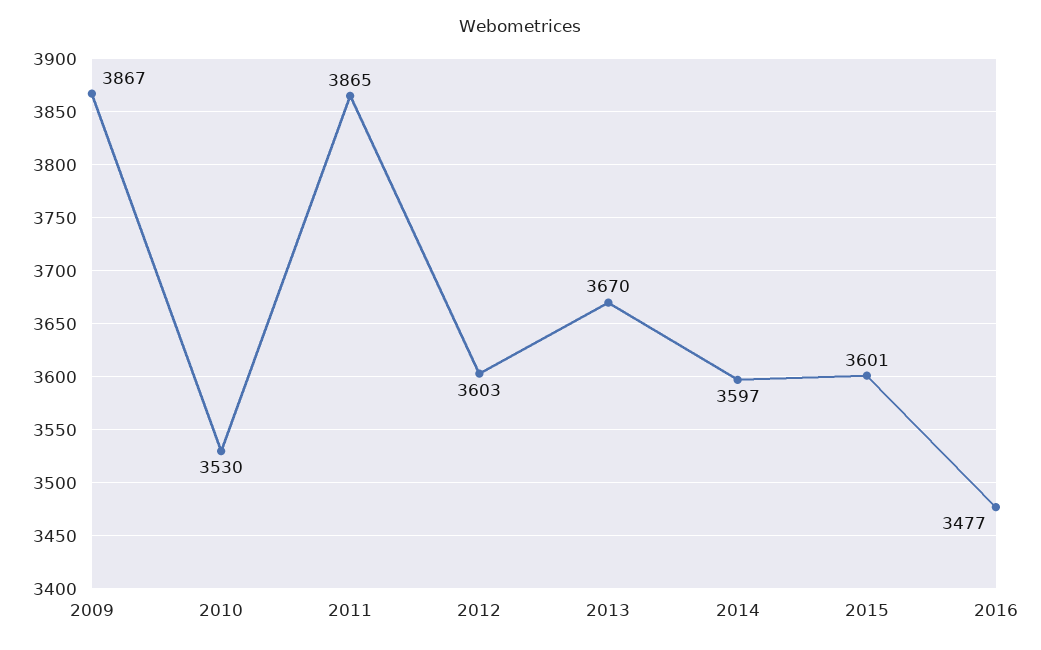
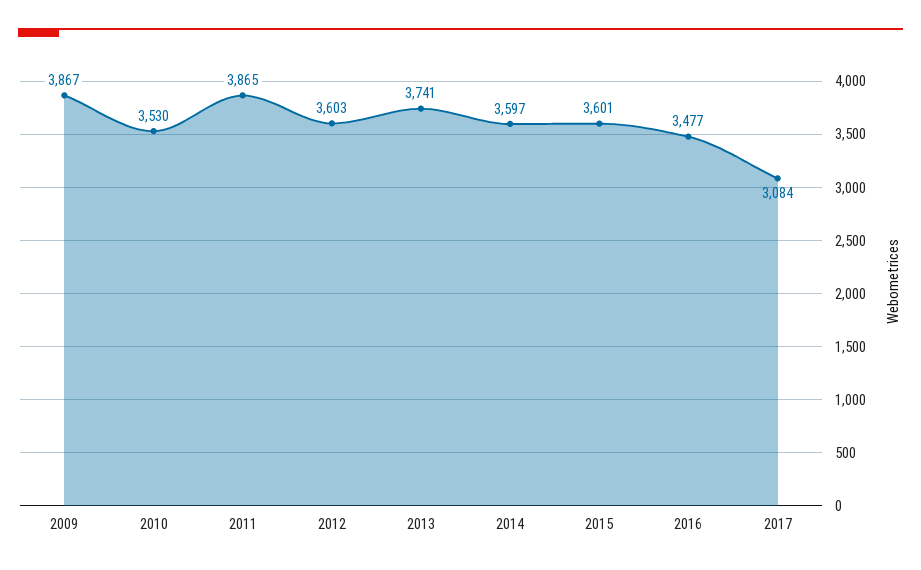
2013: 3670 -> 3741
2017: none -> 3084

